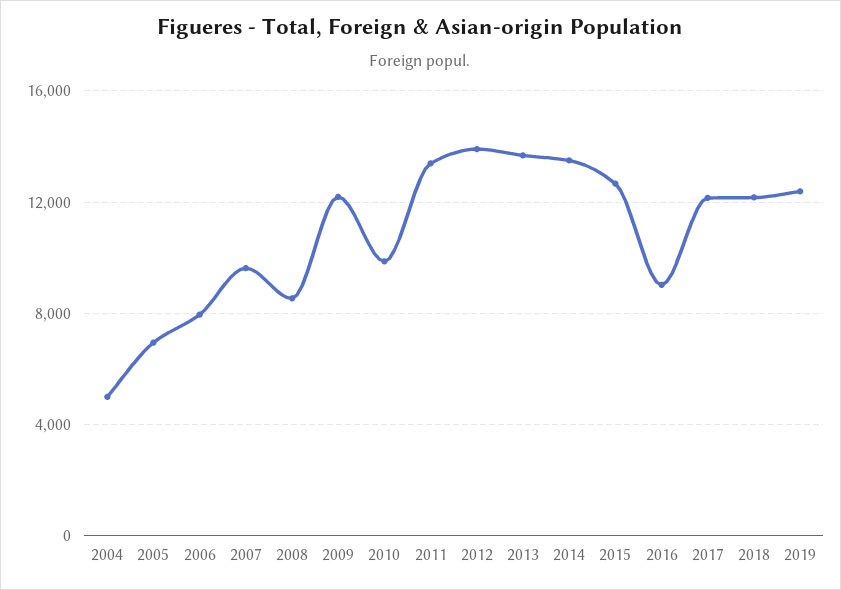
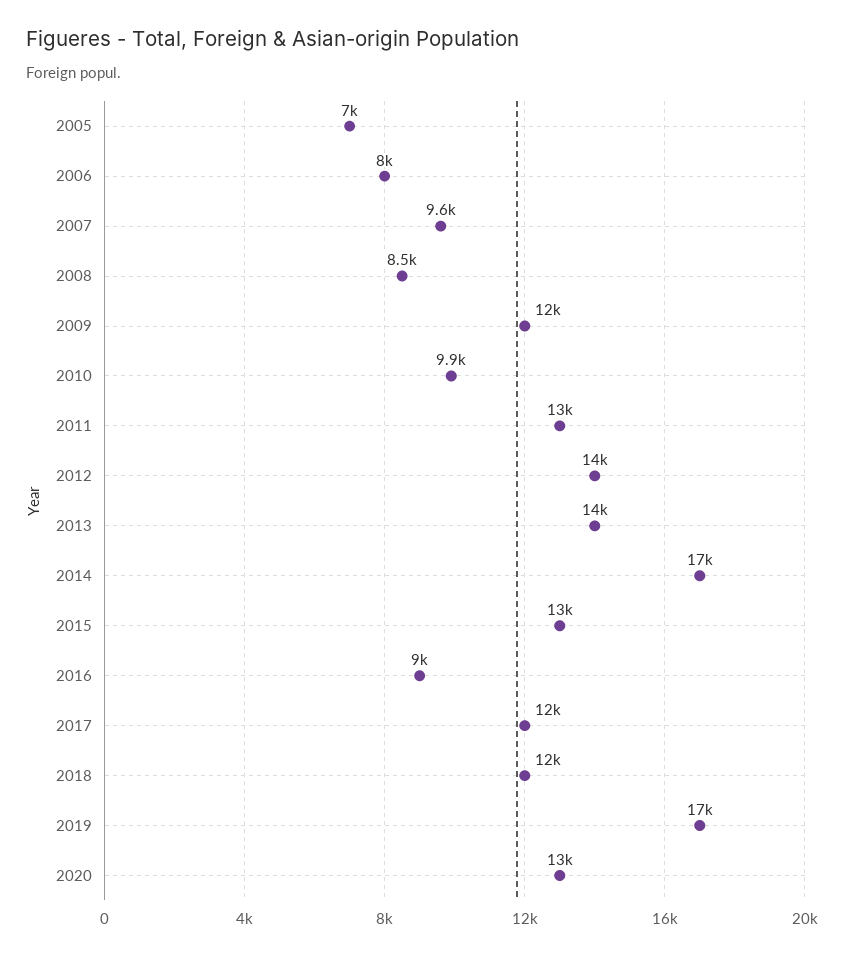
2004: 5000 -> none
2014: 13500 -> 17000
2019: 12500 -> 17000
2020: none -> 13000

